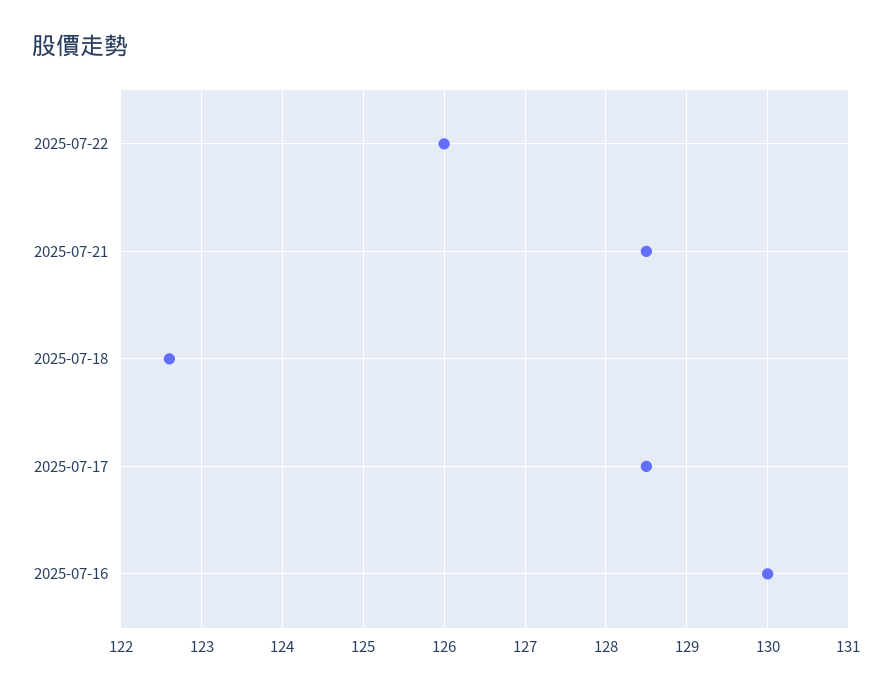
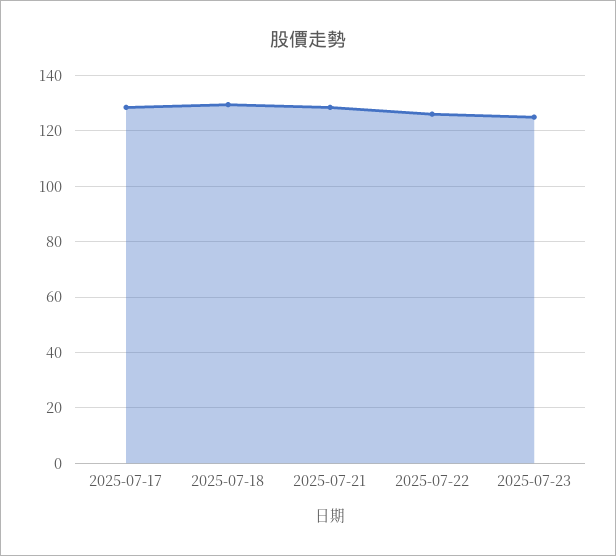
2025-07-18: 122.6 -> 130
2025-07-16: 130 -> none
2025-07-23: none -> 125

